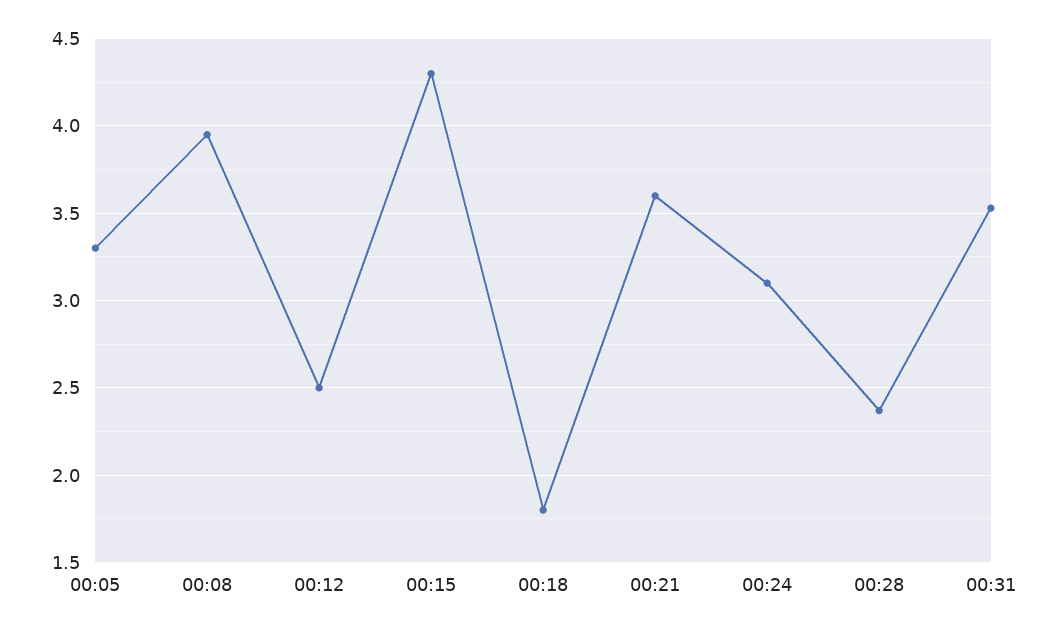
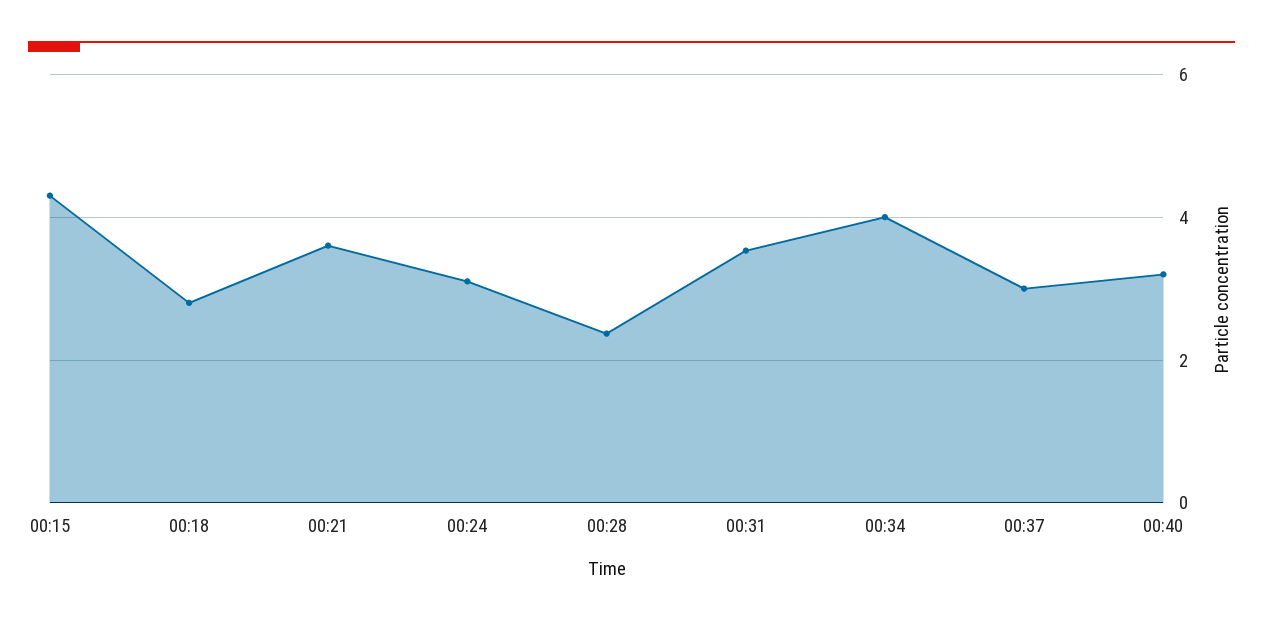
00:05: 3.3 -> none
00:08: 3.95 -> none
00:12: 2.5 -> none
00:18: 1.8 -> 2.8
00:34: none -> 4
00:37: none -> 3
00:40: none -> 3.2

